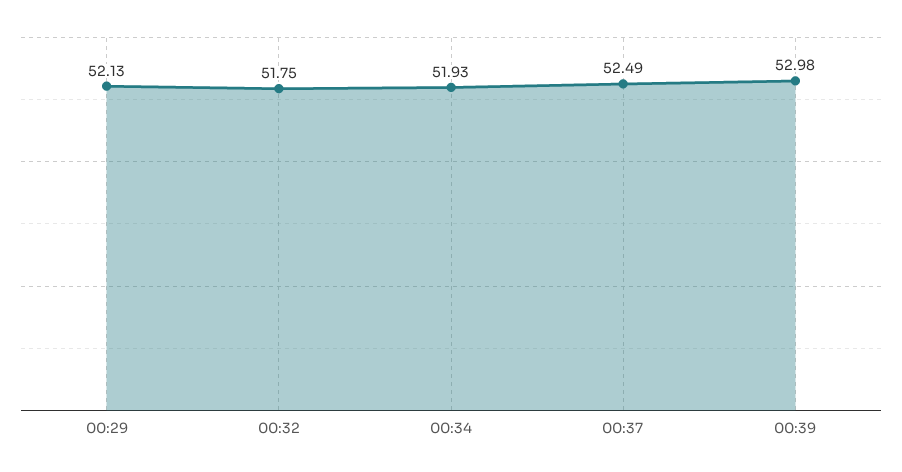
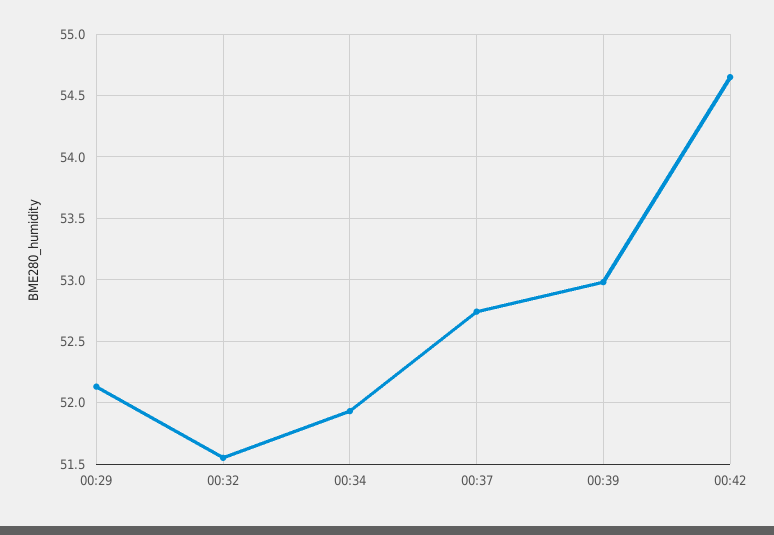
00:32: 51.75 -> 51.55
00:37: 52.49 -> 52.75
00:42: none -> 54.65

